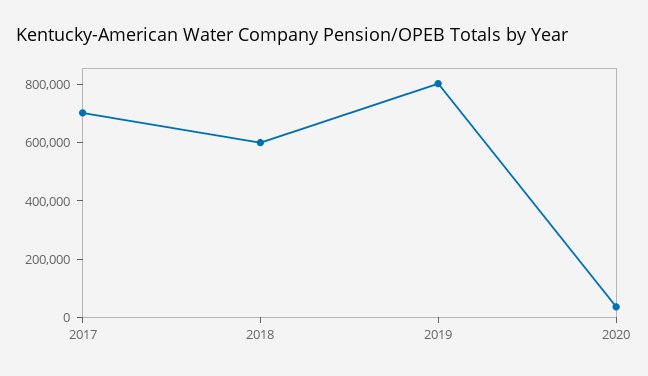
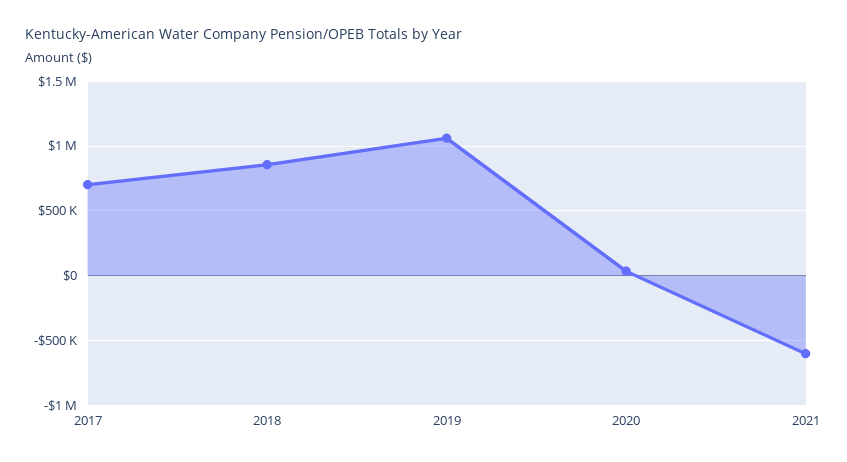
2018: 600000 -> 850000
2019: 800000 -> 1050000
2021: none -> -600000

